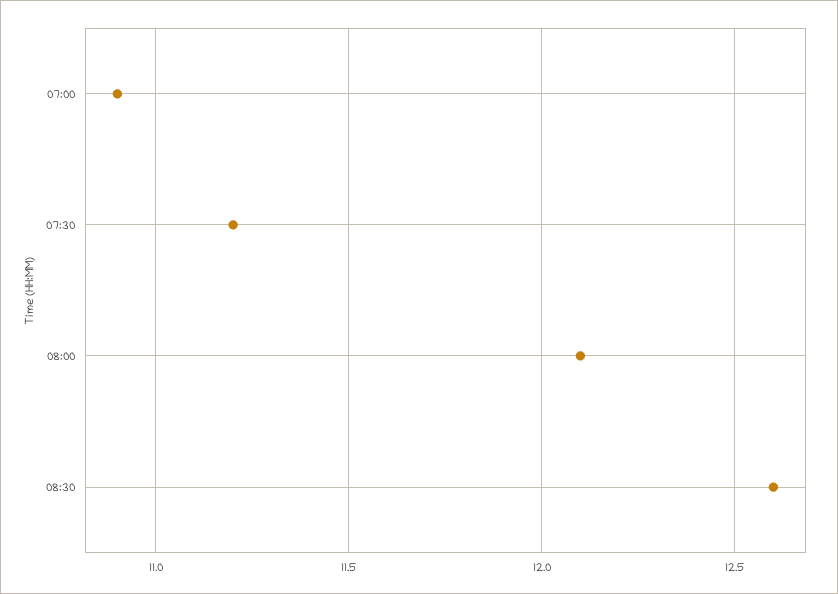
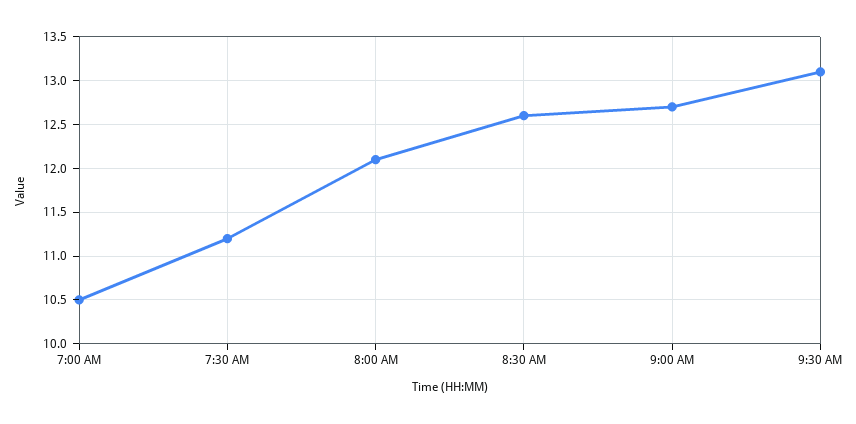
07:00: 10.9 -> 10.5
9:00 AM: none -> 12.7
9:30 AM: none -> 13.1

